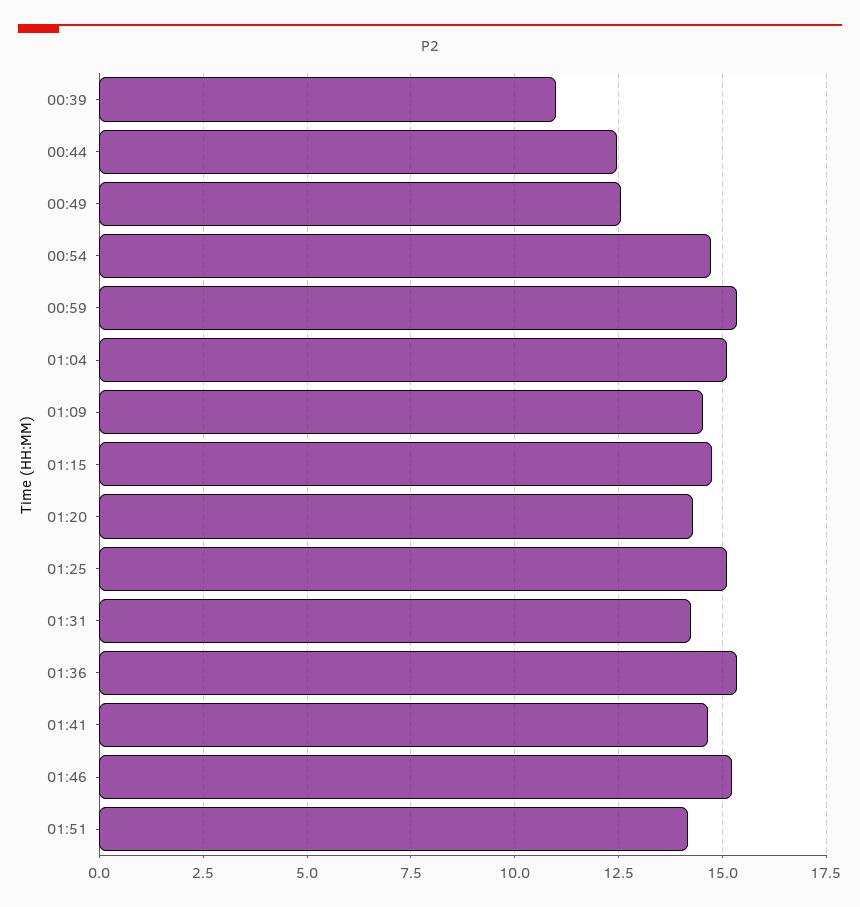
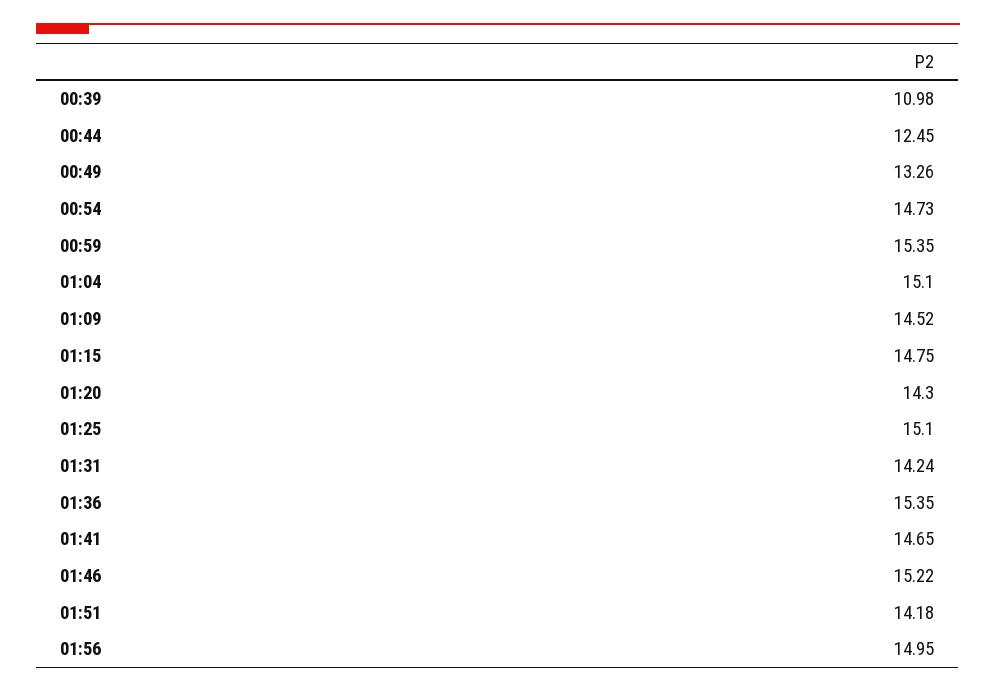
00:49: 12.5 -> 13.26
01:56: none -> 14.95

